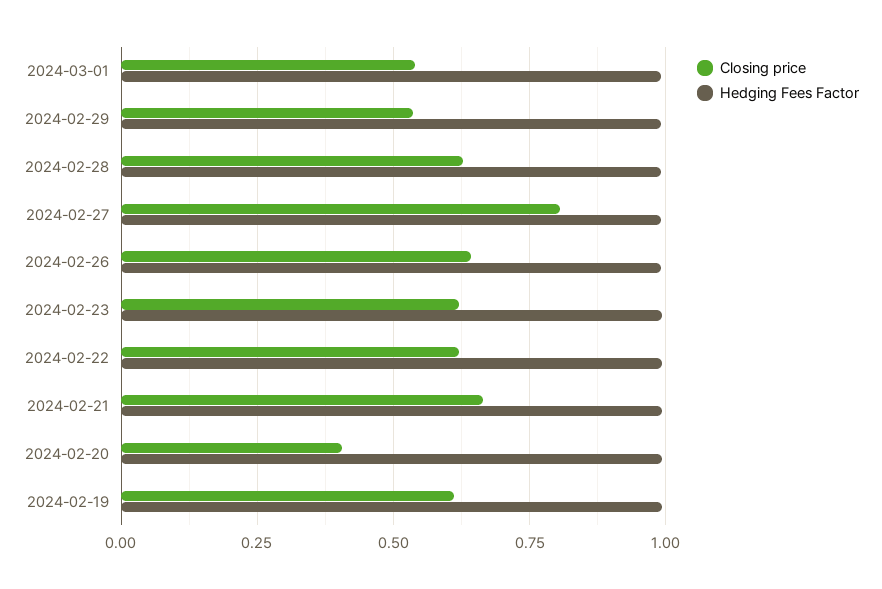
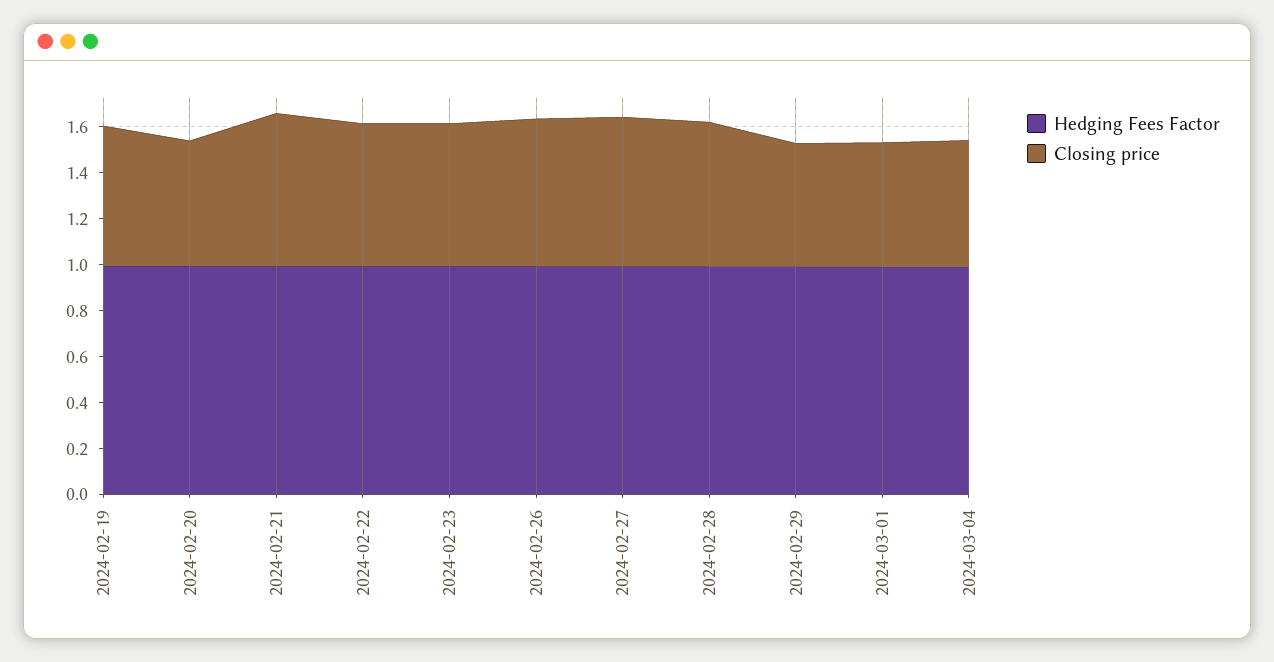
Closing price, 2024-02-27: 0.8 -> 0.65
Closing price, 2024-02-20: 0.4 -> 0.55
Hedging Fees Factor, 2024-03-04: none -> 1
Closing price, 2024-03-04: none -> 0.55

